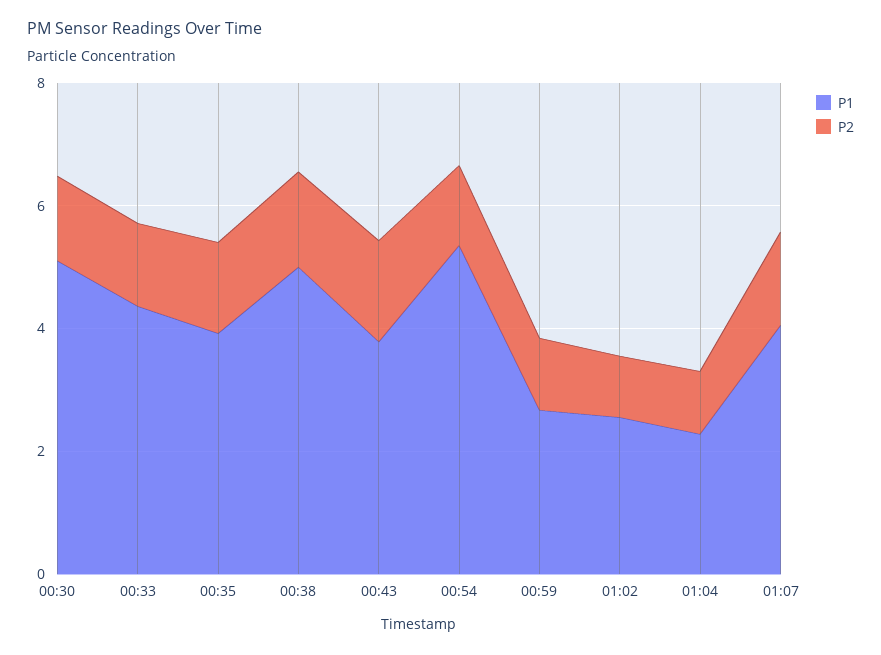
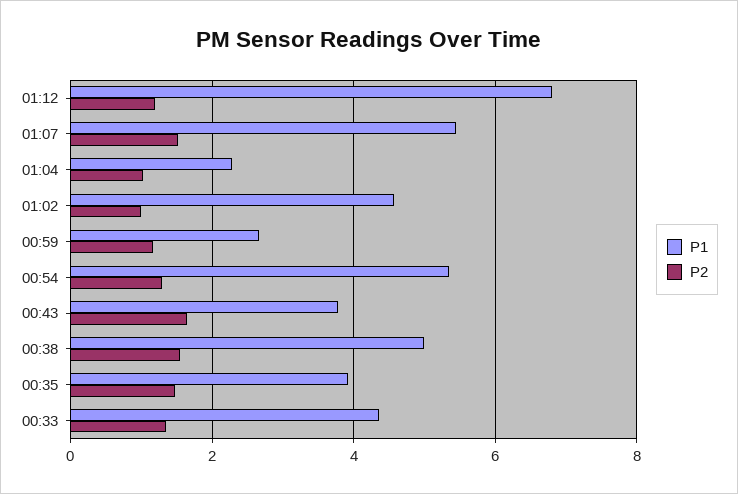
P1, 00:30: 5 -> none
P2, 00:30: 1.5 -> none
P1, 01:02: 2.5 -> 4.6
P1, 01:07: 4 -> 5.4
P1, 01:12: none -> 6.8
P2, 01:12: none -> 1.2

